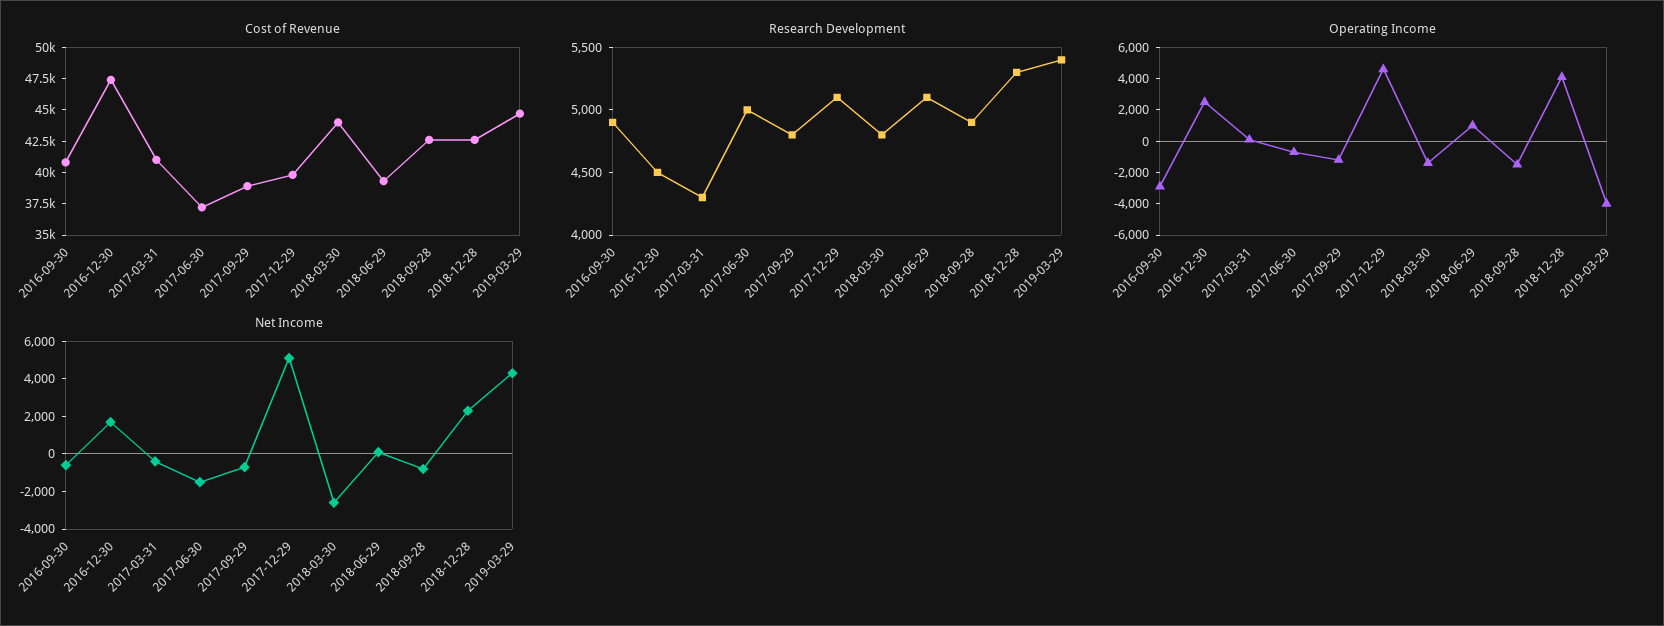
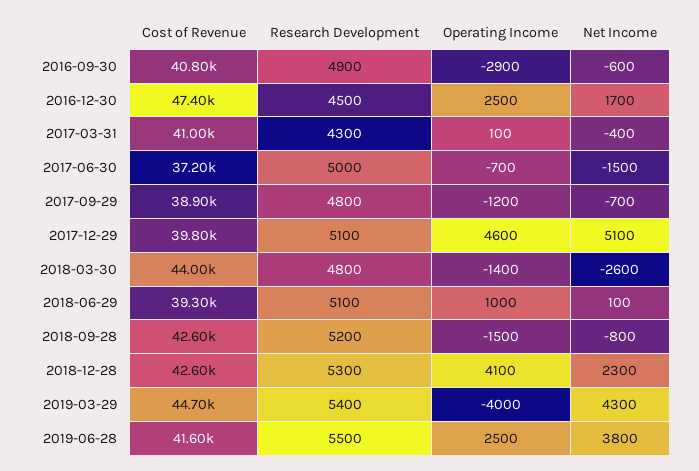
Research Development, 2018-09-28: 4900 -> 5200
Cost of Revenue, 2019-06-28: none -> 41600
Research Development, 2019-06-28: none -> 5500
Operating Income, 2019-06-28: none -> 2500
Net Income, 2019-06-28: none -> 3800

